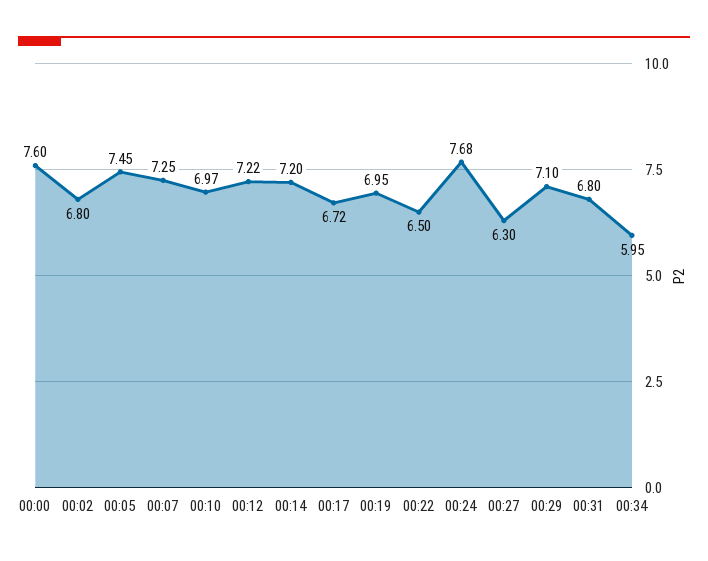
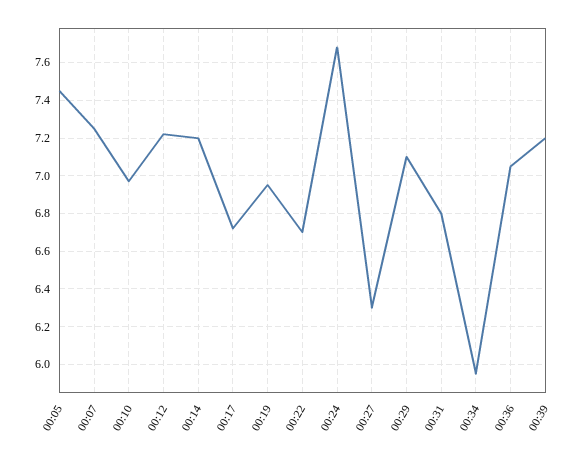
00:00: 7.6 -> none
00:02: 6.8 -> none
00:22: 6.5 -> 6.7
00:36: none -> 7.05
00:39: none -> 7.2

